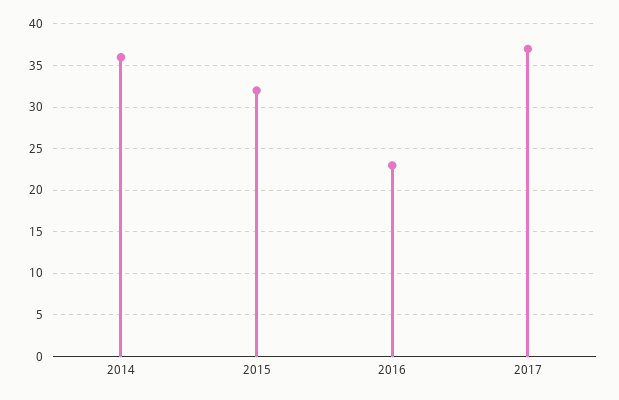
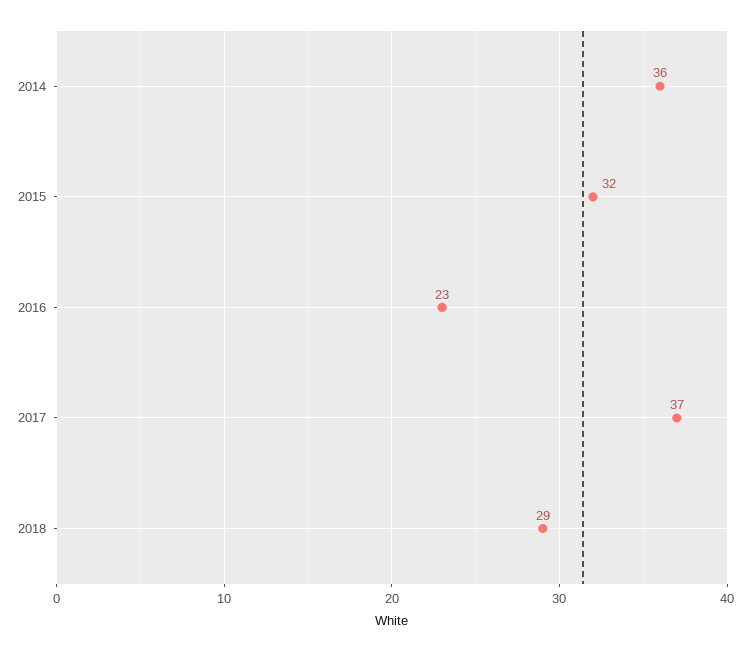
2018: none -> 29

